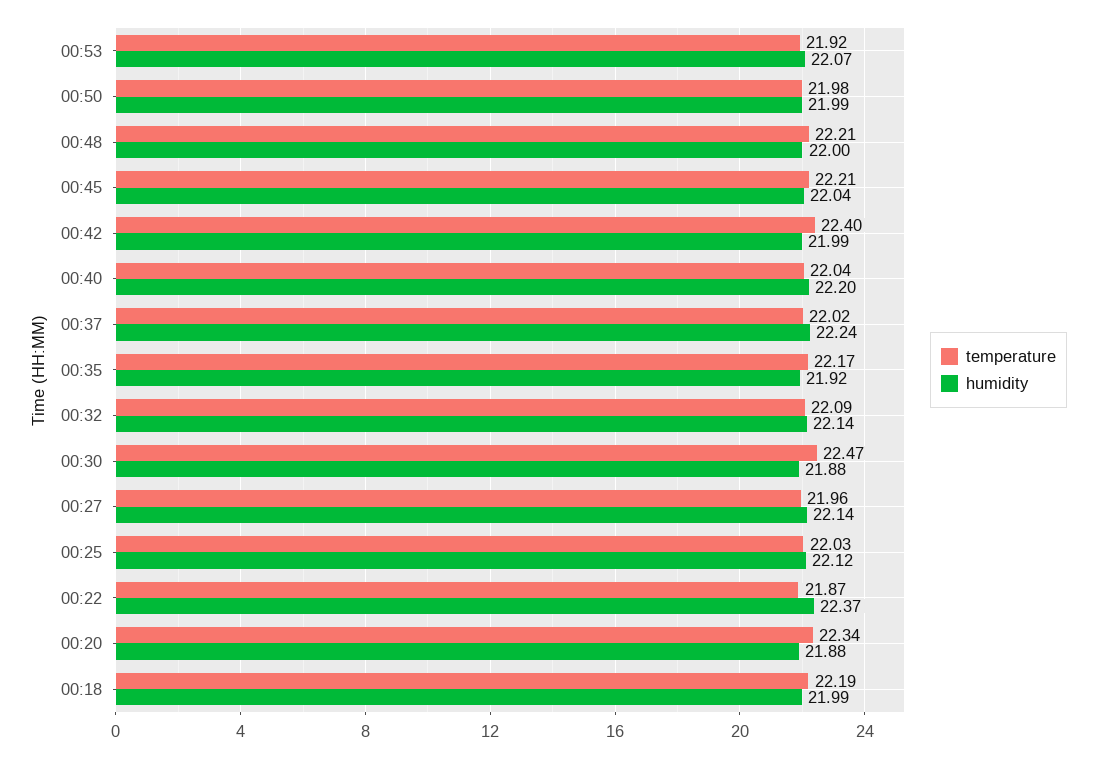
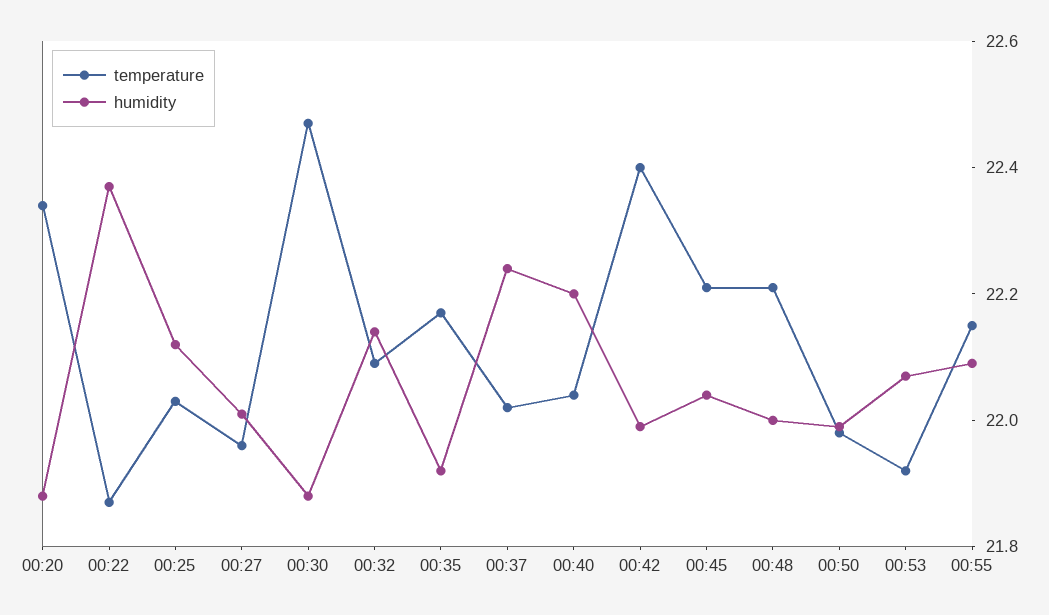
humidity, 00:27: 22.14 -> 22
temperature, 00:18: 22.19 -> none
humidity, 00:18: 21.99 -> none
temperature, 00:55: none -> 22.15
humidity, 00:55: none -> 22.1

